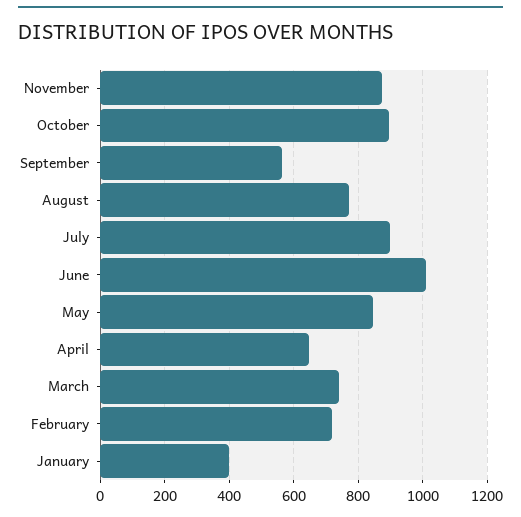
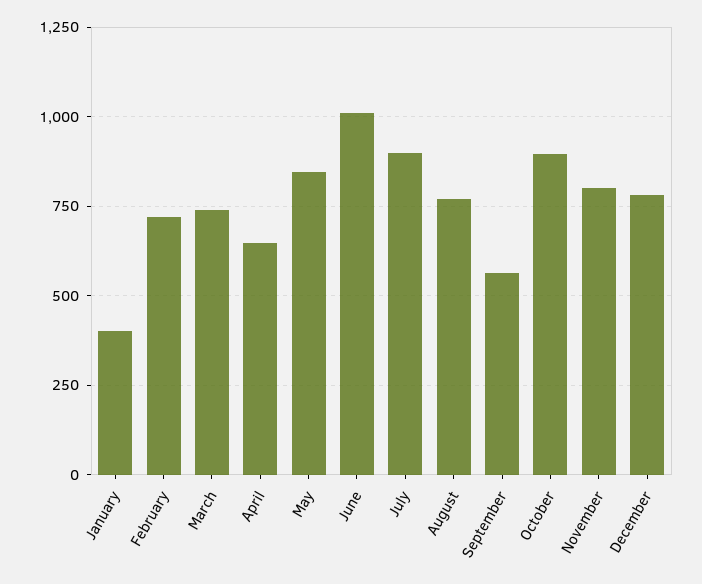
November: 880 -> 800
December: none -> 775

